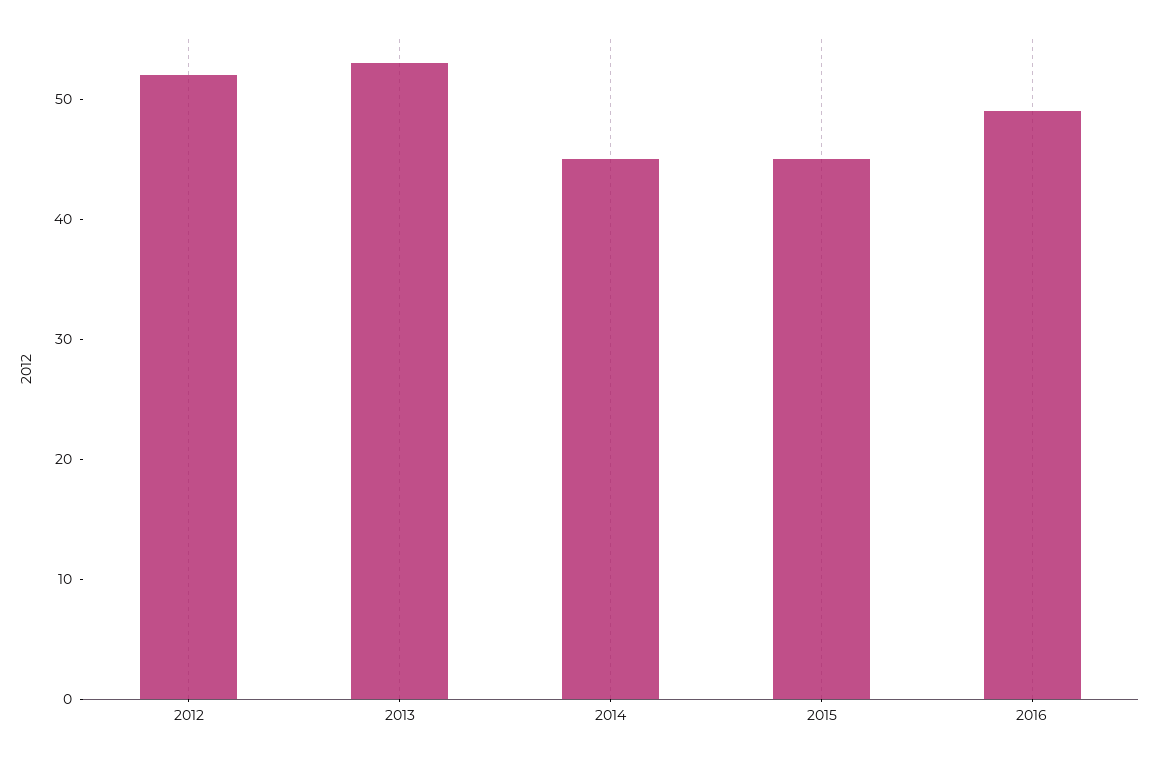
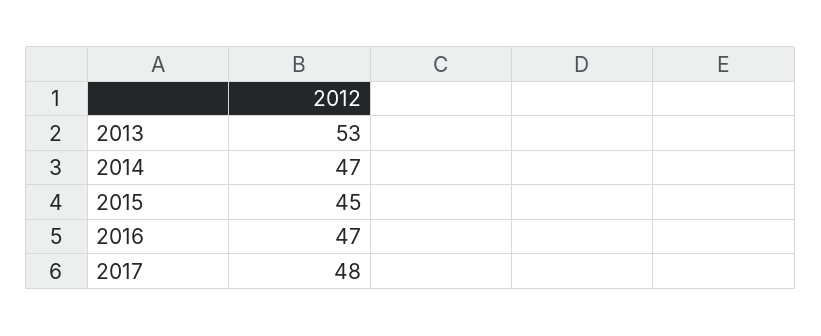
2012: 52 -> none
2014: 45 -> 47
2016: 49 -> 47
2017: none -> 48

